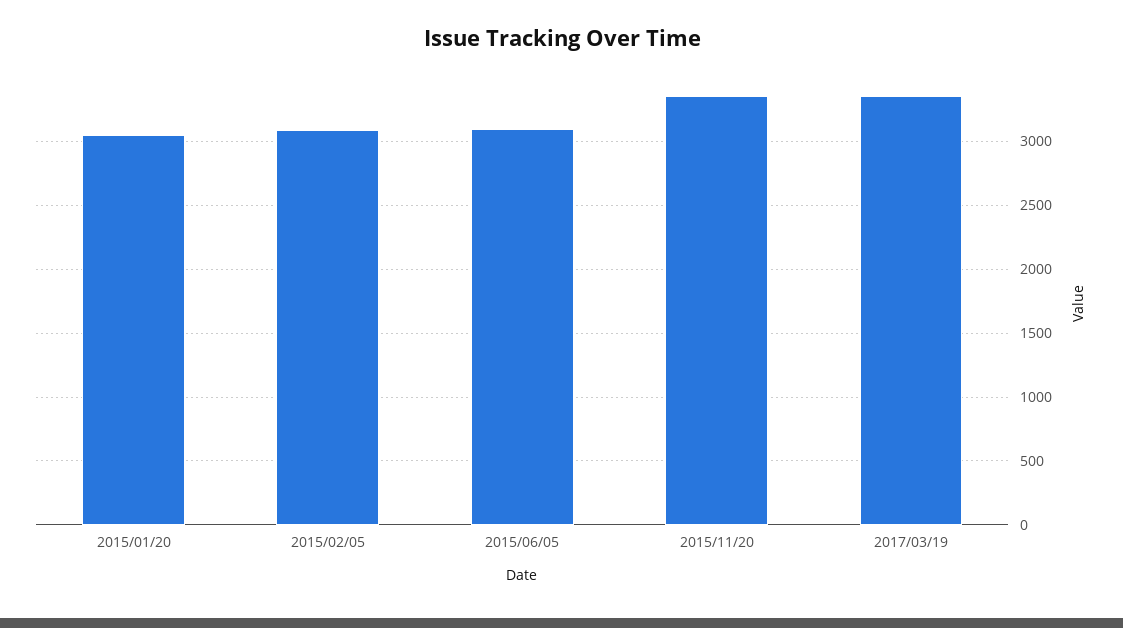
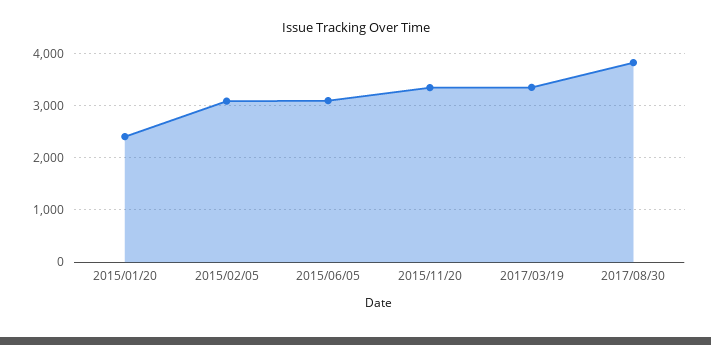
2015/01/20: 3050 -> 2400
2017/08/30: none -> 3800

